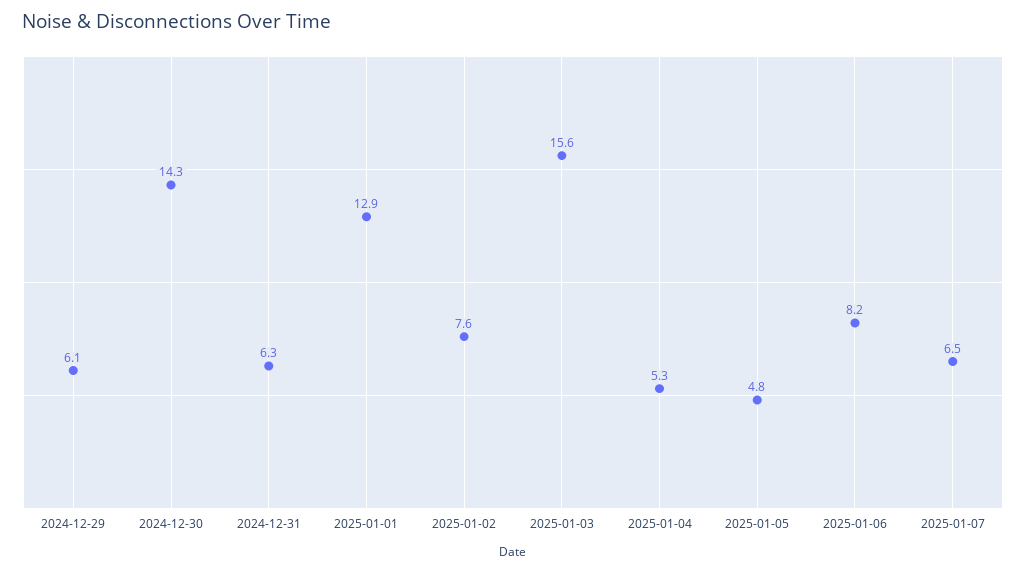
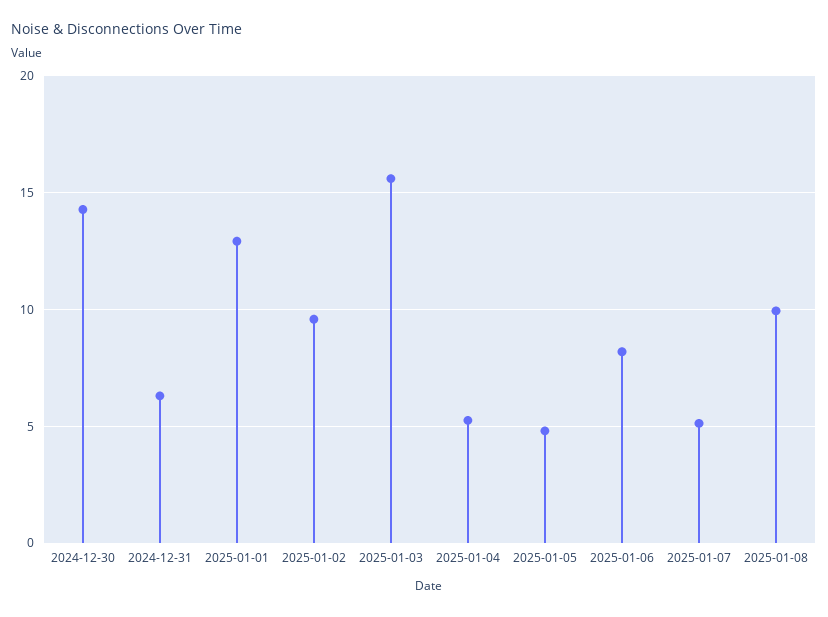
2024-12-29: 6.1 -> none
2025-01-02: 7.6 -> 9.5
2025-01-07: 6.5 -> 5
2025-01-08: none -> 10

